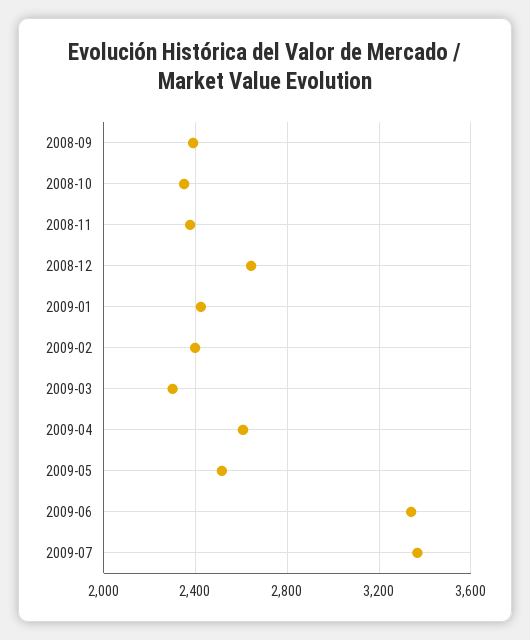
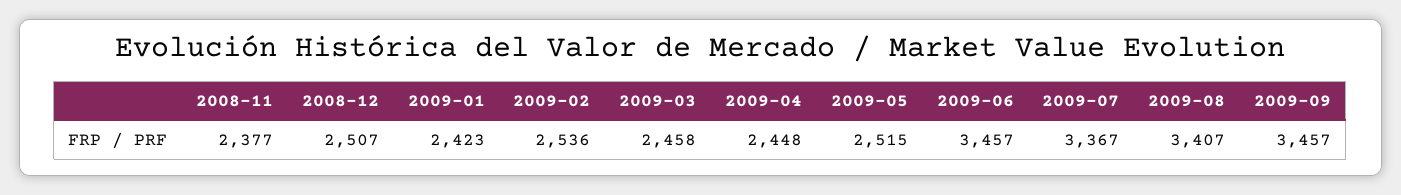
2008-09: 2400 -> none
2008-10: 2350 -> none
2008-12: 2650 -> 2507
2009-02: 2400 -> 2536
2009-03: 2300 -> 2458
2009-04: 2600 -> 2448
2009-06: 3350 -> 3457
2009-08: none -> 3407
2009-09: none -> 3457

